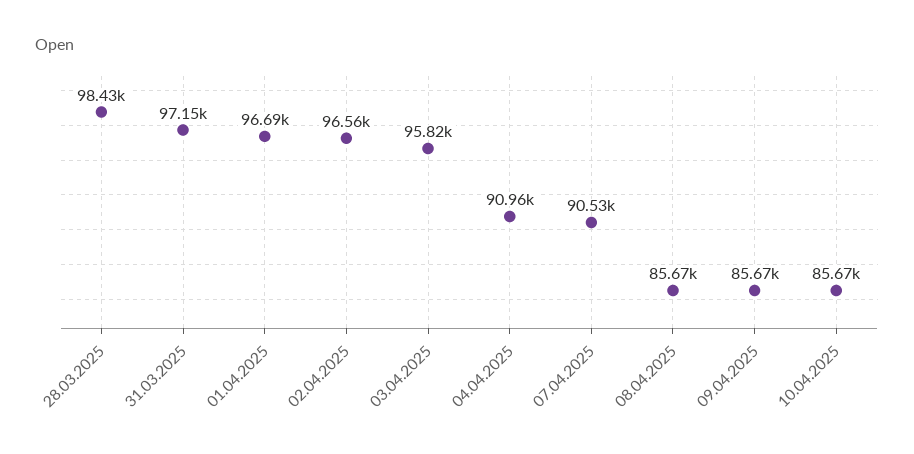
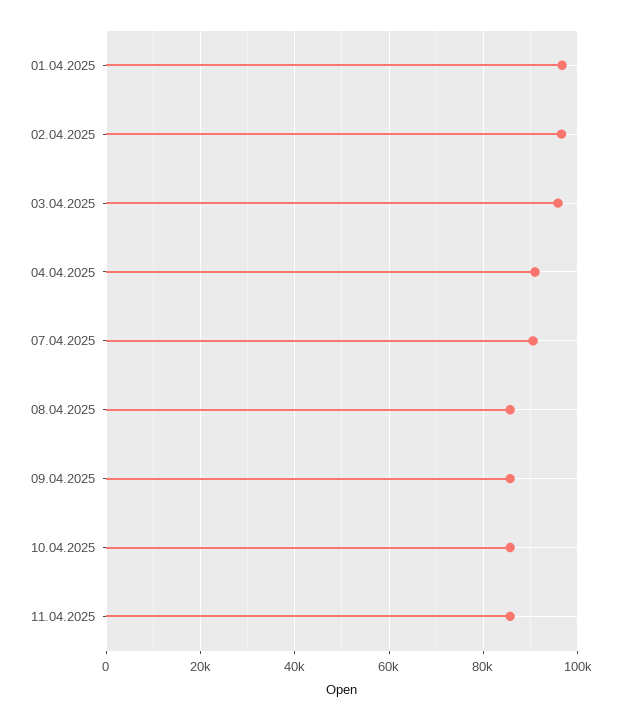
28.03.2025: 98430 -> none
31.03.2025: 97150 -> none
11.04.2025: none -> 86000

